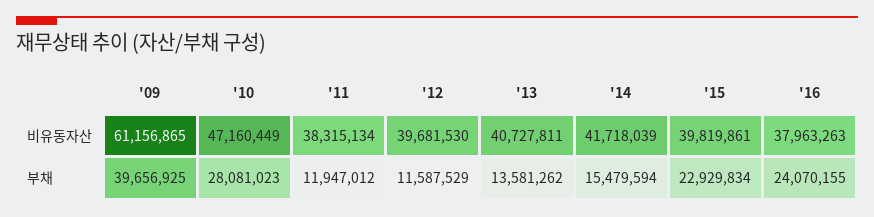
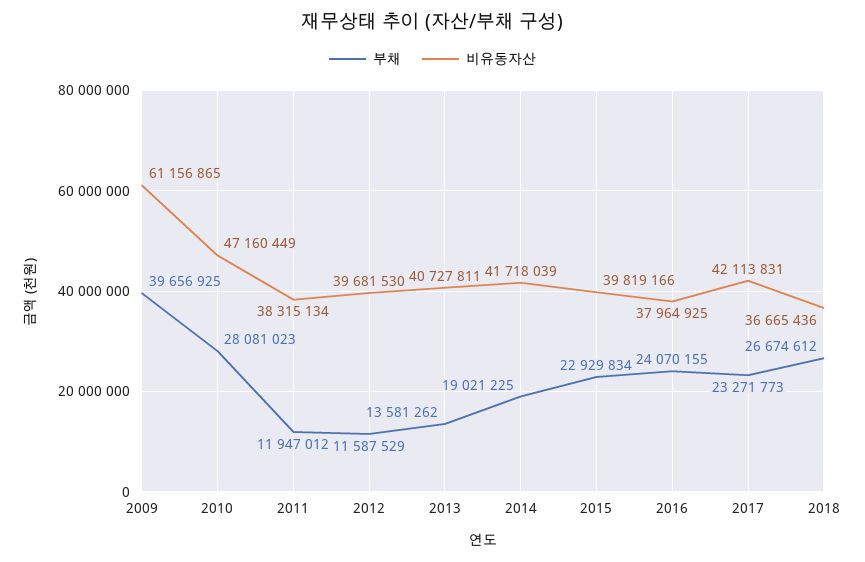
비유동자산, '15: 39819861 -> 39819166
비유동자산, '16: 37963263 -> 37964925
부채, '14: 15479594 -> 19021225
부채, 2017: none -> 23271773
비유동자산, 2017: none -> 42113831
부채, 2018: none -> 26674612
비유동자산, 2018: none -> 36665436

